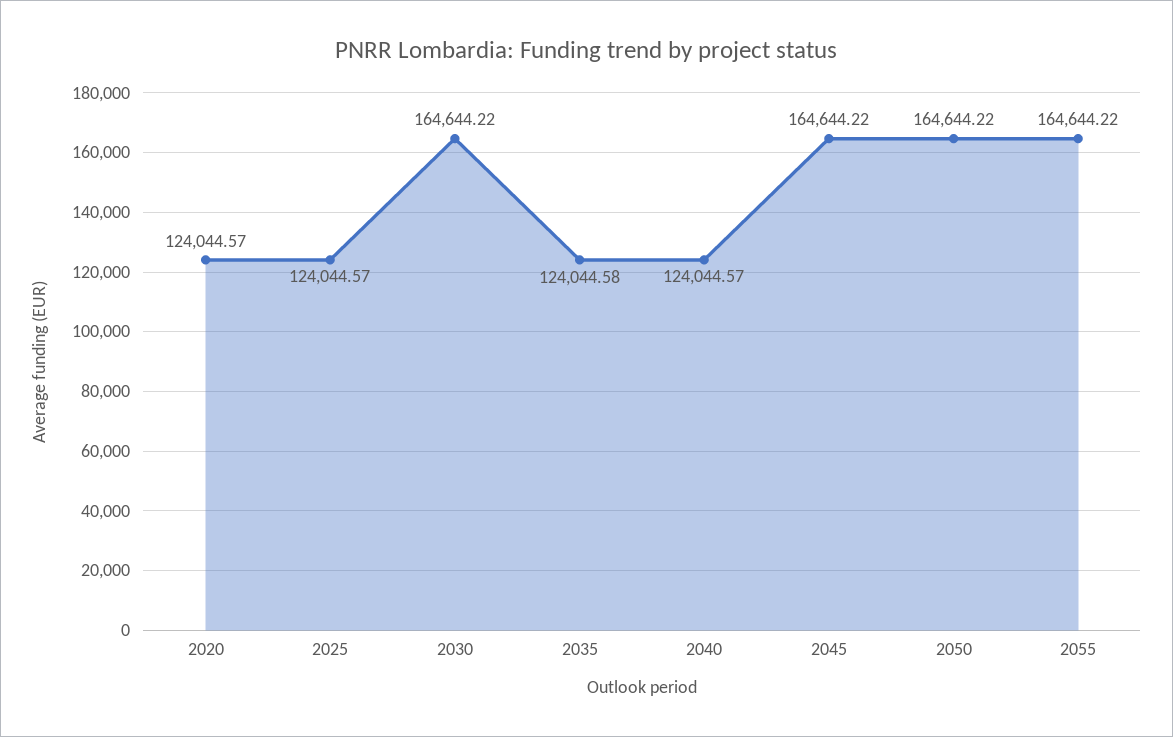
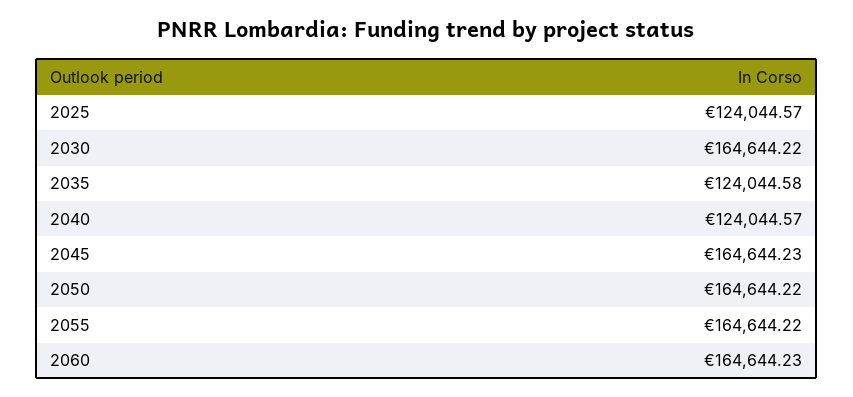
2020: 124044.57 -> none
2045: 164644.22 -> 164644.23
2060: none -> 164644.23

